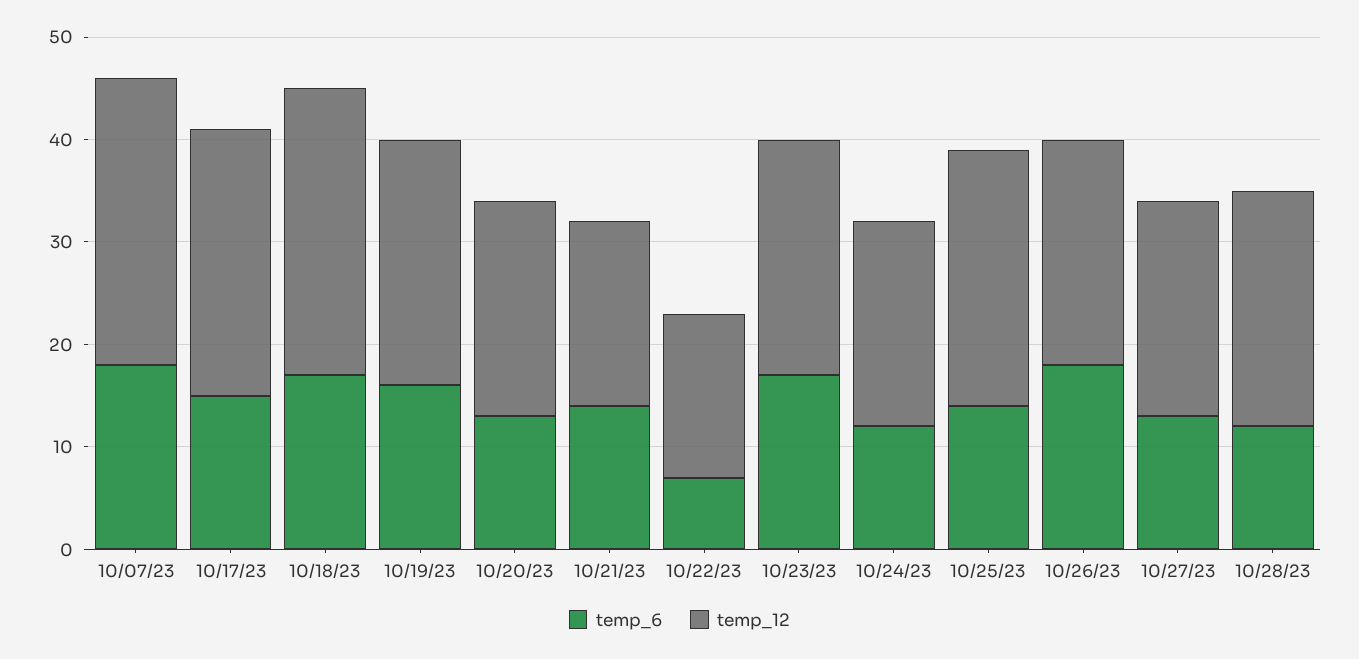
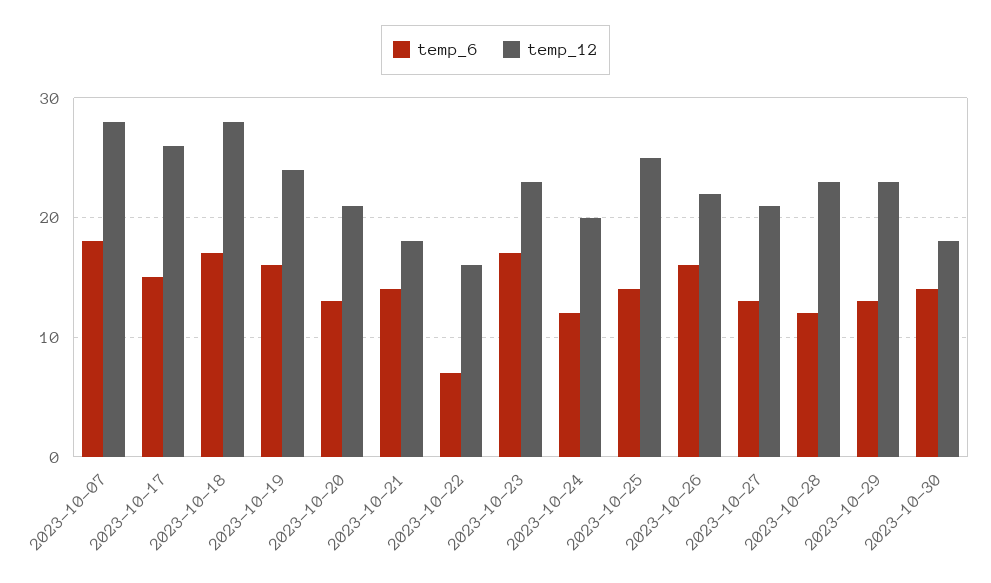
temp_6, 10/26/23: 18 -> 16
temp_6, 2023-10-29: none -> 13
temp_12, 2023-10-29: none -> 23
temp_6, 2023-10-30: none -> 14
temp_12, 2023-10-30: none -> 18

